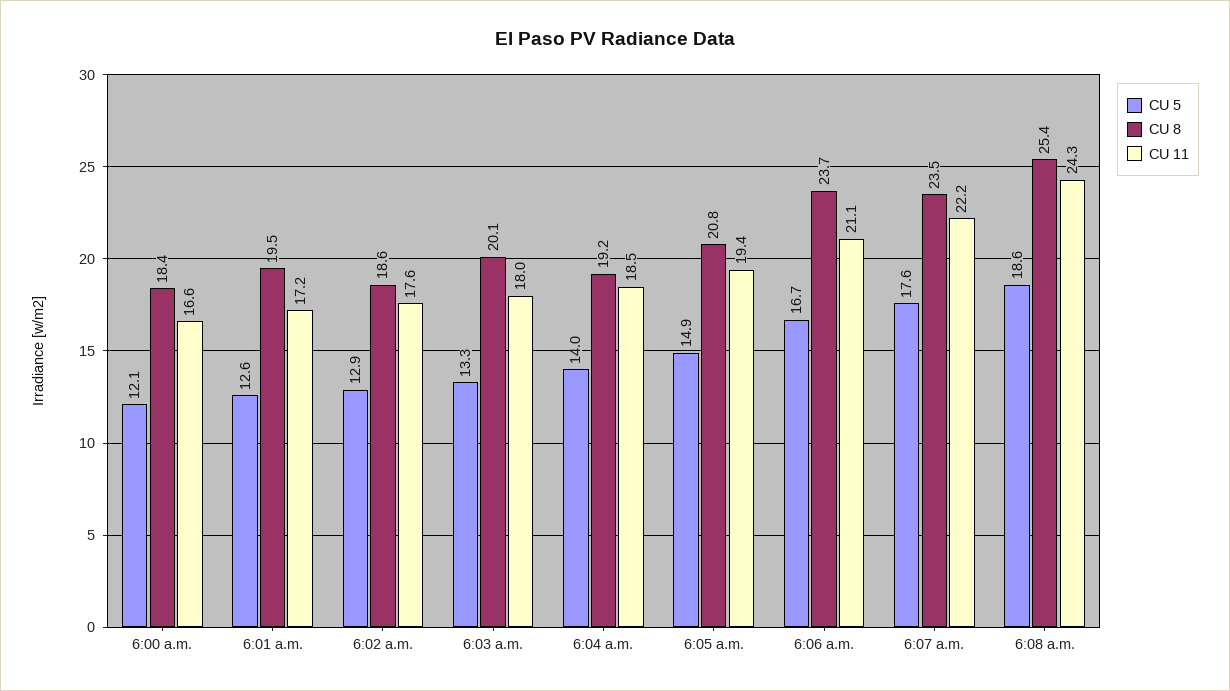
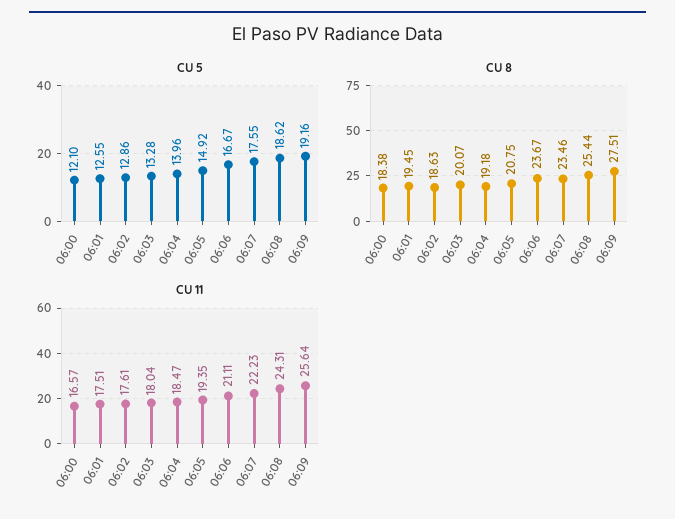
CU 11, 6:01 a.m.: 17.2 -> 17.51
CU 5, 06:09: none -> 19.16
CU 8, 06:09: none -> 27.51
CU 11, 06:09: none -> 25.64

